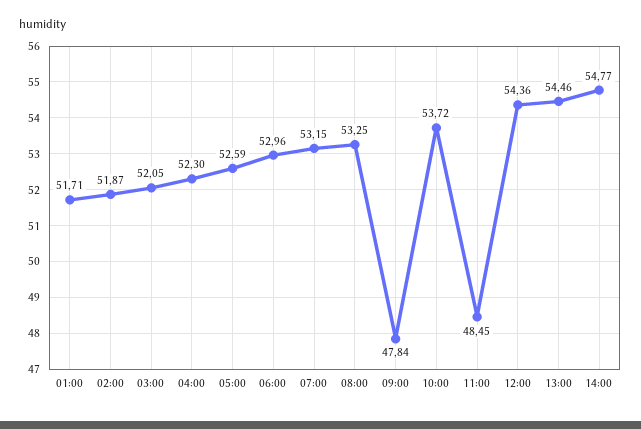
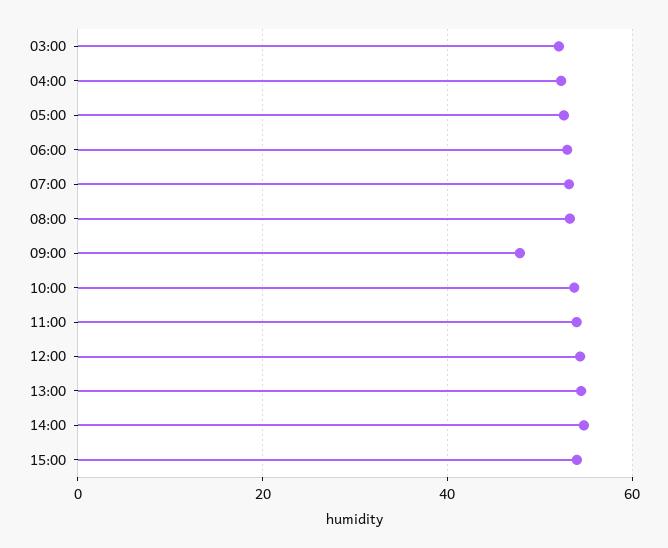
01:00: 51.71 -> none
02:00: 51.87 -> none
11:00: 48.45 -> 54
15:00: none -> 54

